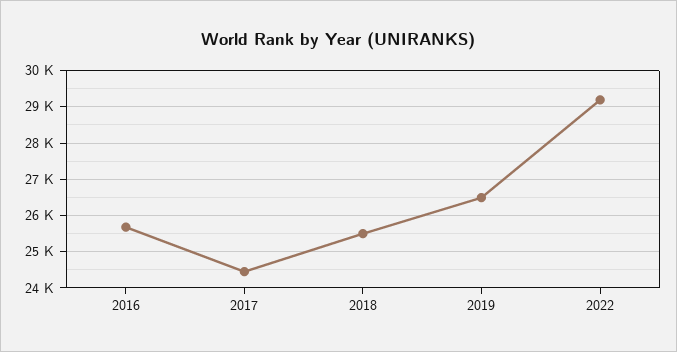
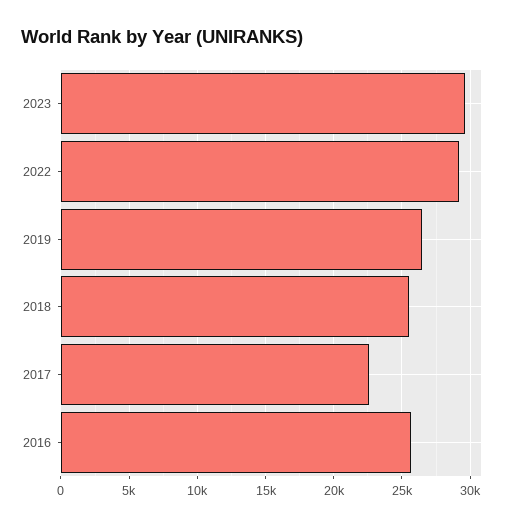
2017: 24400 -> 22500
2023: none -> 29500

